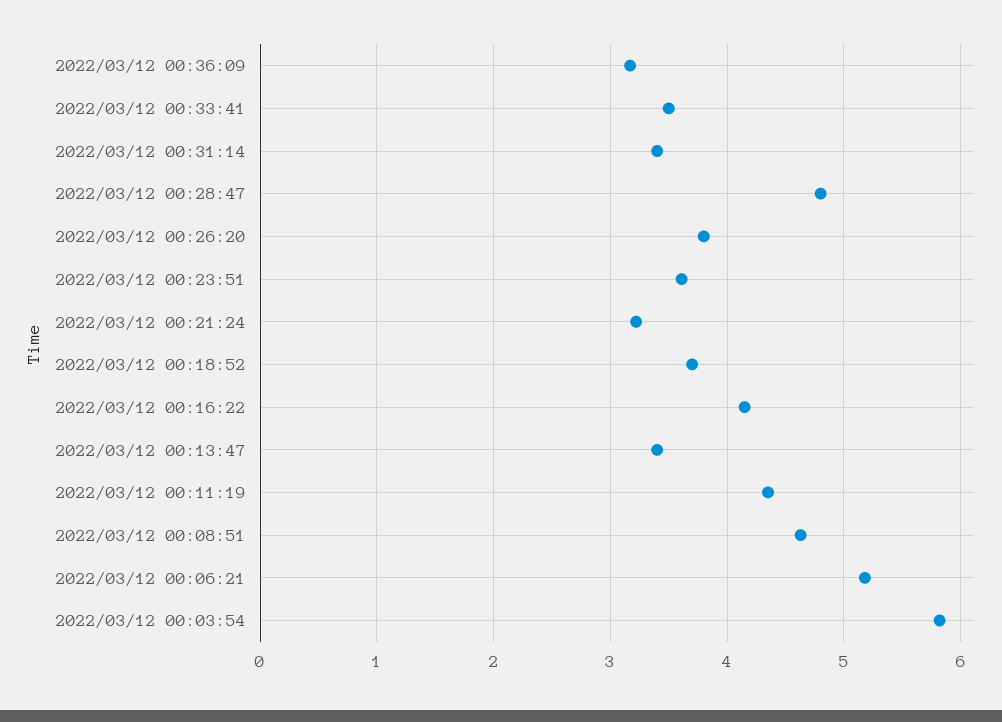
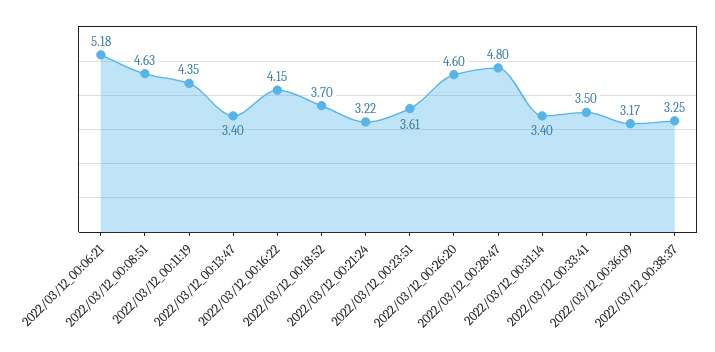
2022/03/12 00:26:20: 3.8 -> 4.6
2022/03/12 00:03:54: 5.8 -> none
2022/03/12_00:38:37: none -> 3.25

